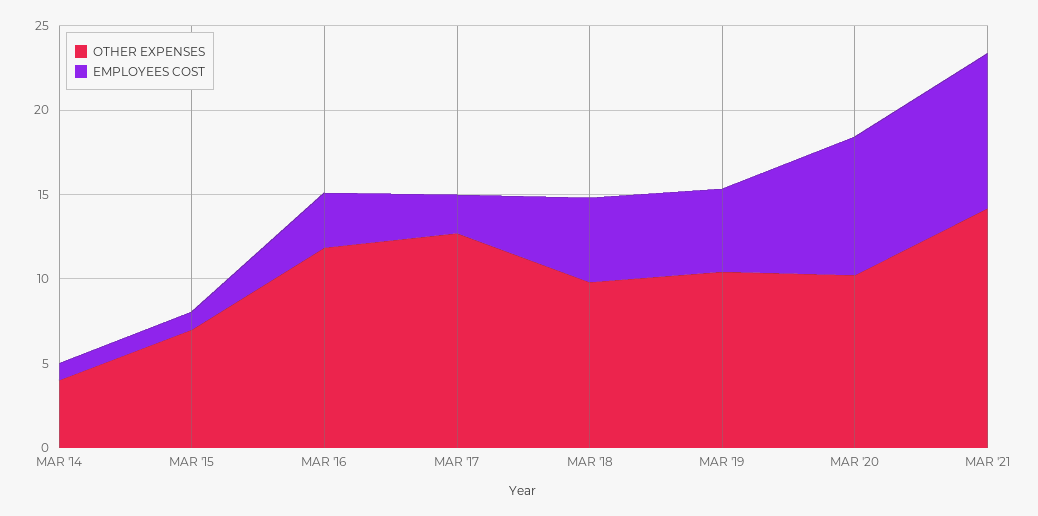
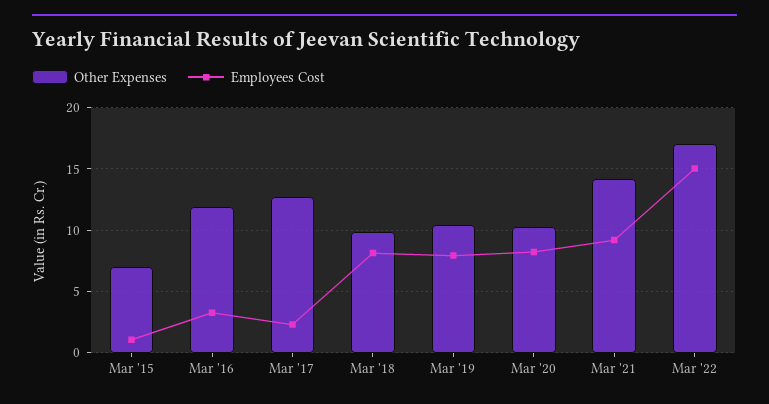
OTHER EXPENSES, MAR '14: 4 -> none
EMPLOYEES COST, MAR '14: 1 -> none
EMPLOYEES COST, MAR '18: 5 -> 8
EMPLOYEES COST, MAR '19: 5 -> 8
OTHER EXPENSES, Mar '22: none -> 17
EMPLOYEES COST, Mar '22: none -> 15

